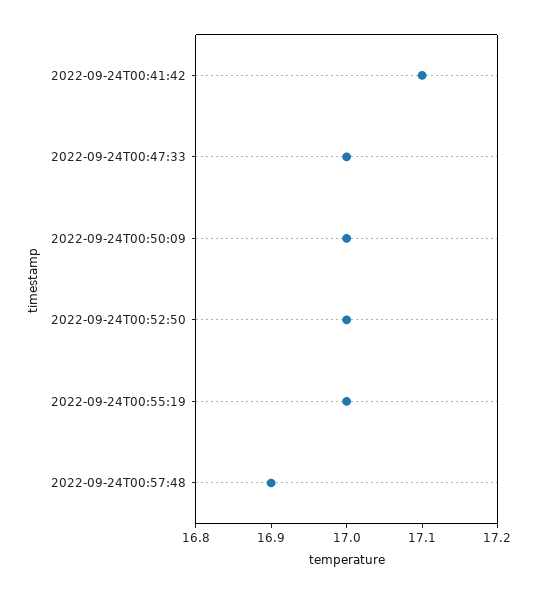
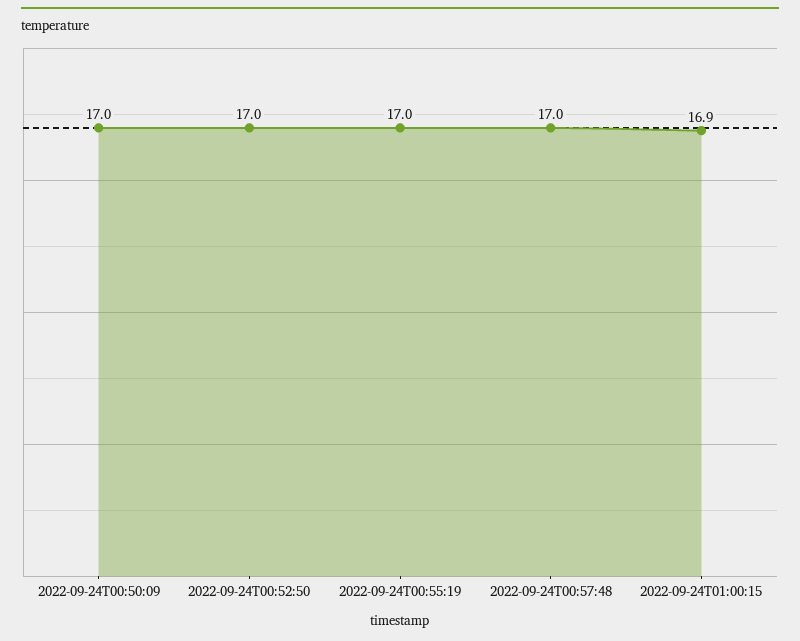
2022-09-24T00:41:42: 17.1 -> none
2022-09-24T00:47:33: 17 -> none
2022-09-24T00:57:48: 16.9 -> 17
2022-09-24T01:00:15: none -> 16.9

